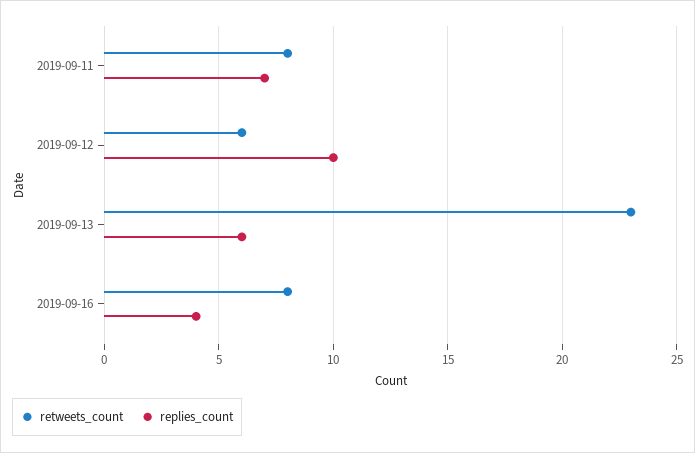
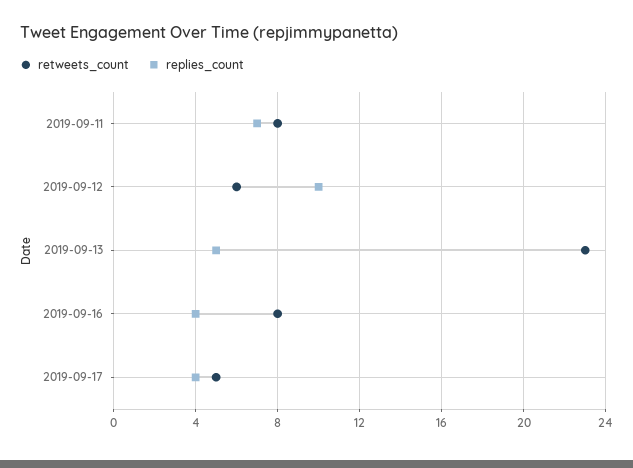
replies_count, 2019-09-13: 6 -> 5
retweets_count, 2019-09-17: none -> 5
replies_count, 2019-09-17: none -> 4

